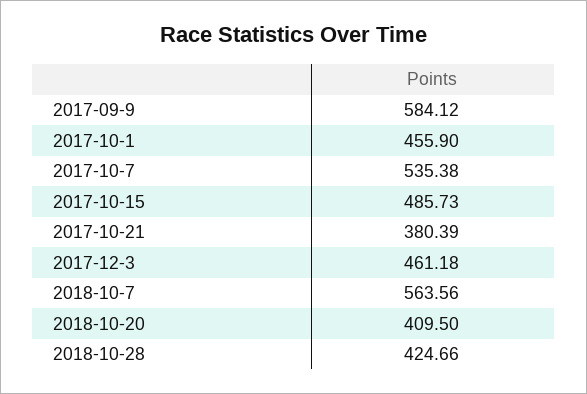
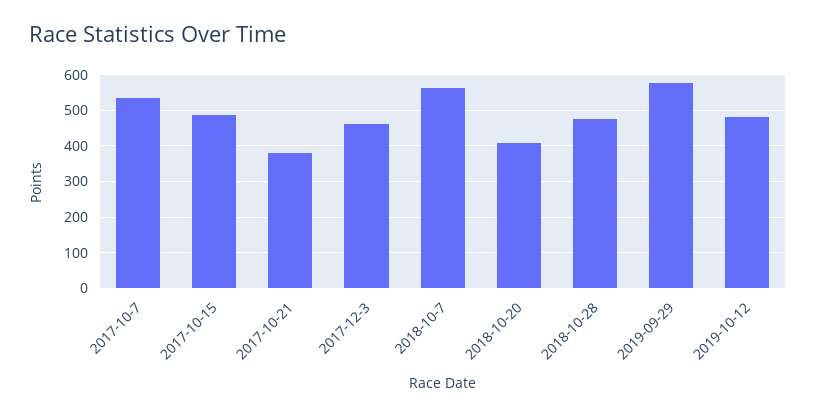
2017-09-9: 584.12 -> none
2017-10-1: 455.9 -> none
2018-10-28: 424.66 -> 480
2019-09-29: none -> 580
2019-10-12: none -> 480

